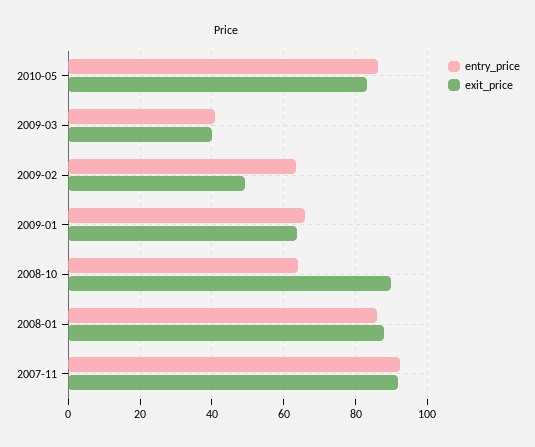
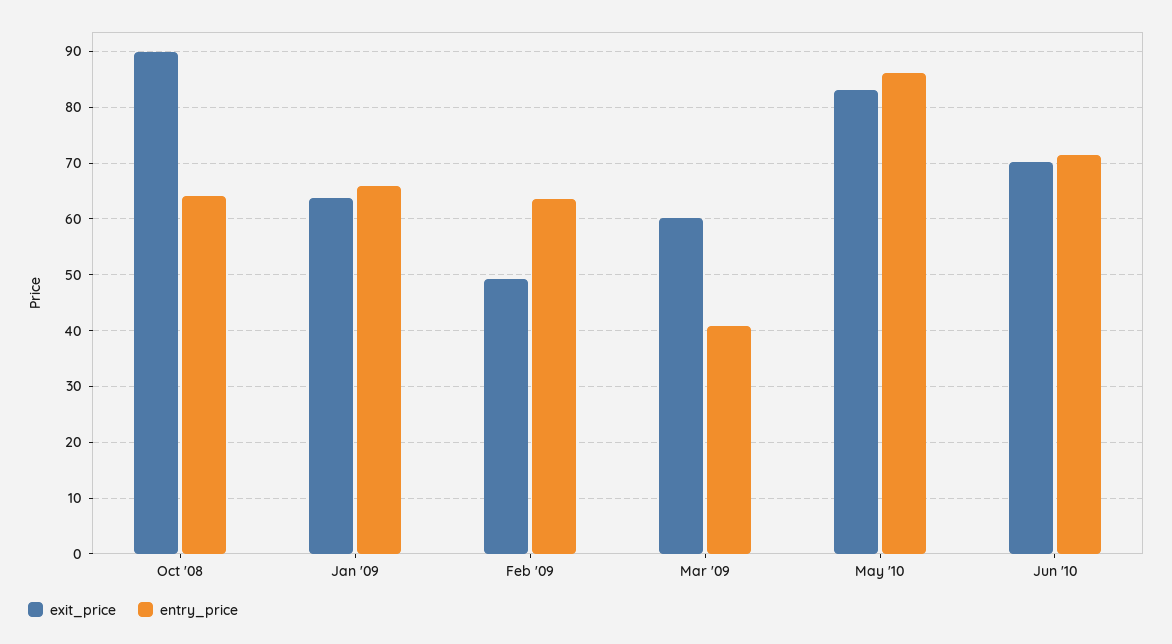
exit_price, 2009-03: 40 -> 60
entry_price, 2008-01: 86 -> none
exit_price, 2008-01: 88 -> none
entry_price, 2007-11: 92 -> none
exit_price, 2007-11: 92 -> none
exit_price, Jun '10: none -> 70
entry_price, Jun '10: none -> 72

